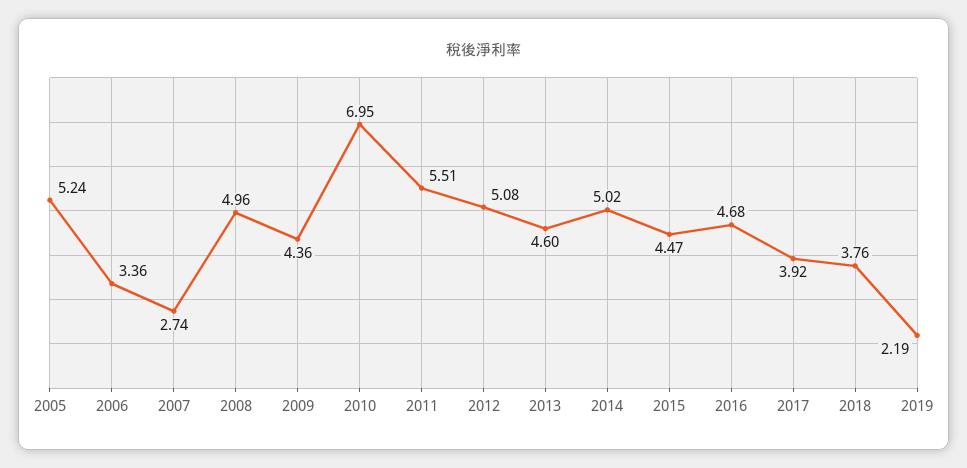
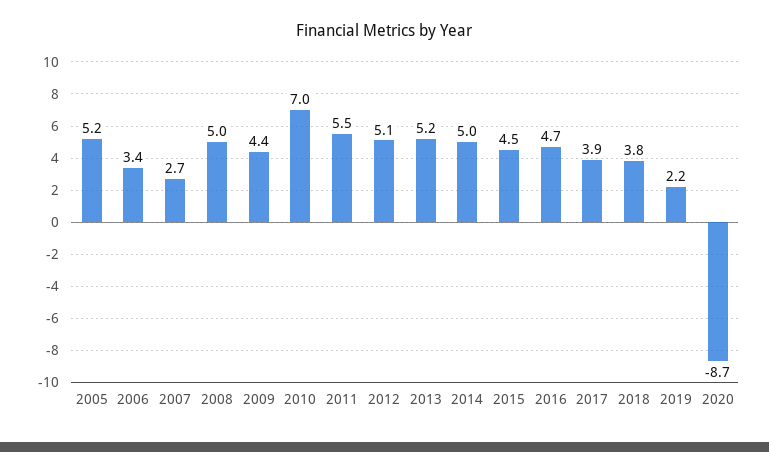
2013: 4.6 -> 5.2
2020: none -> -8.7

